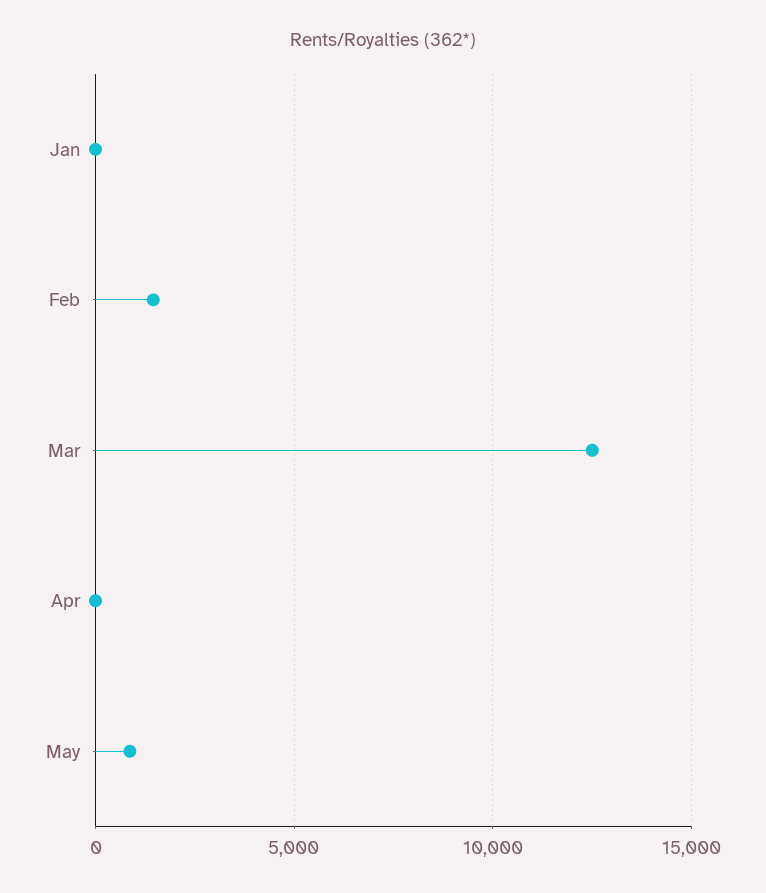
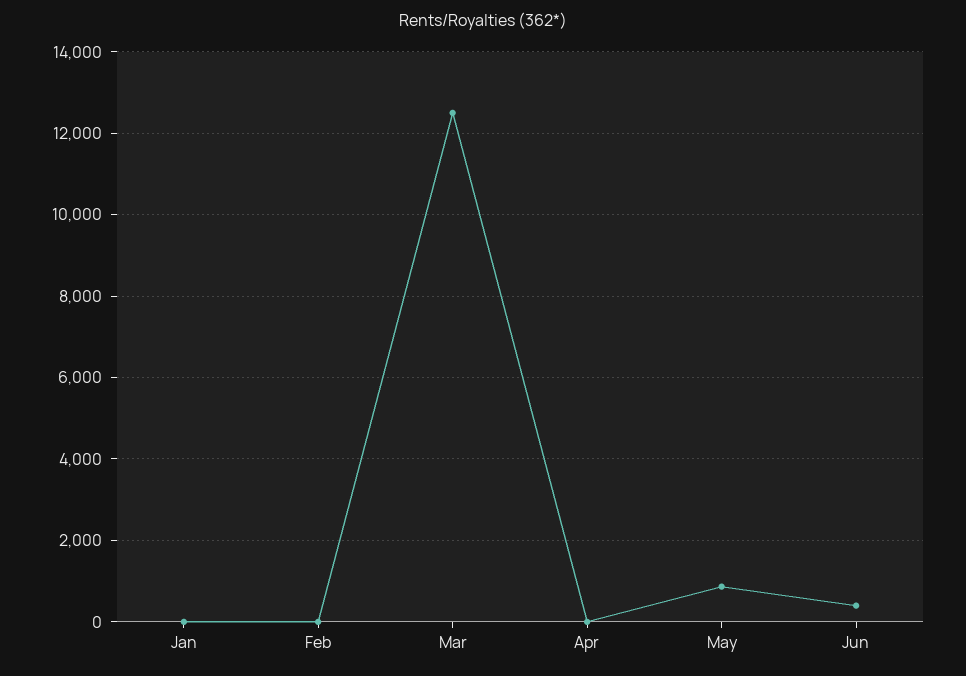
Feb: 1500 -> 0
Jun: none -> 400

